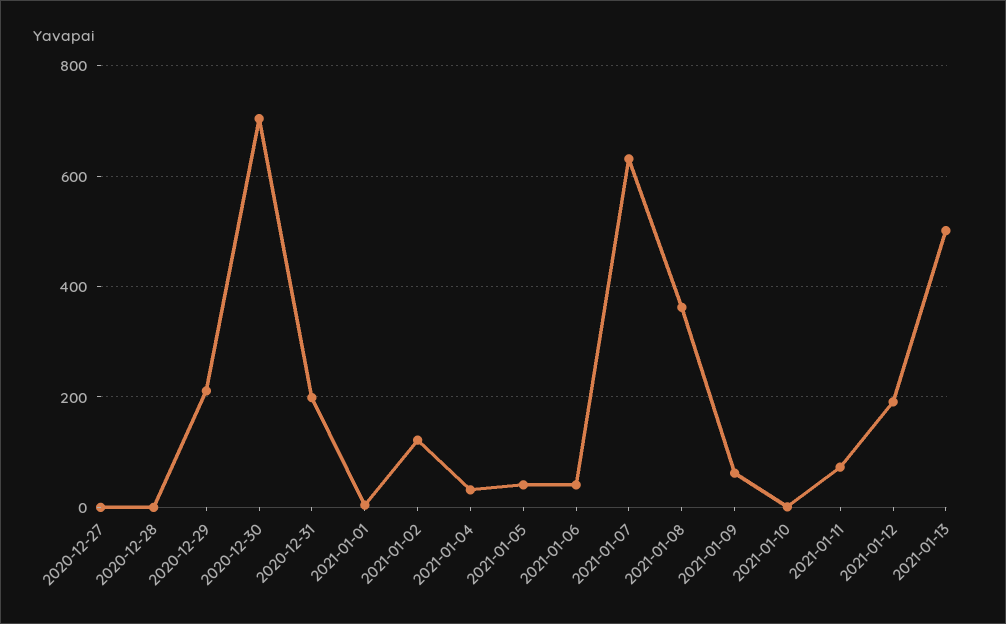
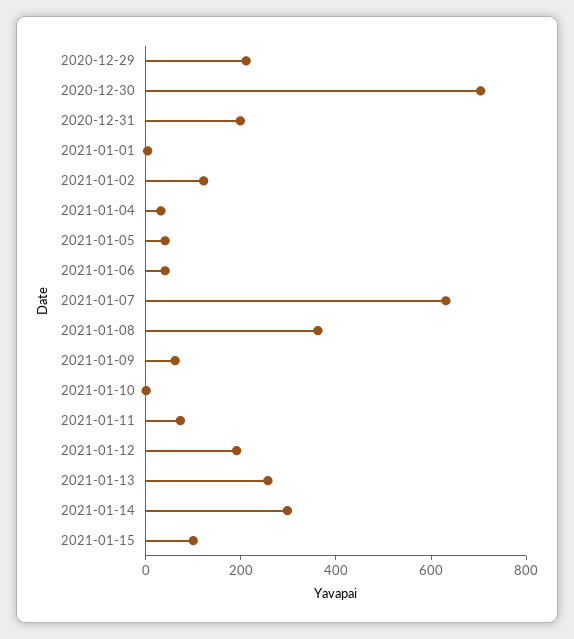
2020-12-27: 0 -> none
2020-12-28: 0 -> none
2021-01-13: 500 -> 250
2021-01-14: none -> 300
2021-01-15: none -> 100

